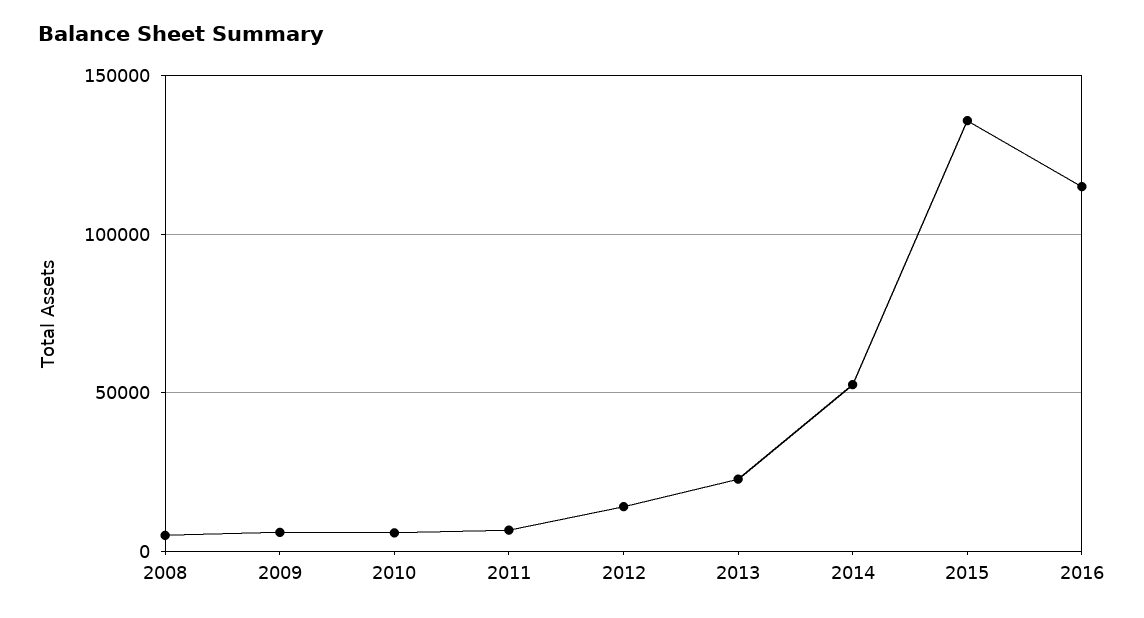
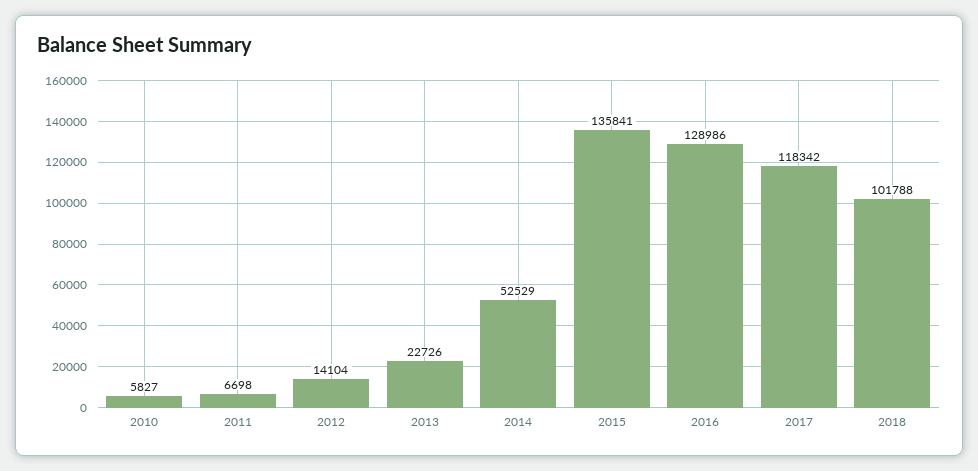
2008: 5000 -> none
2009: 5000 -> none
2016: 115000 -> 128986
2017: none -> 118342
2018: none -> 101788

